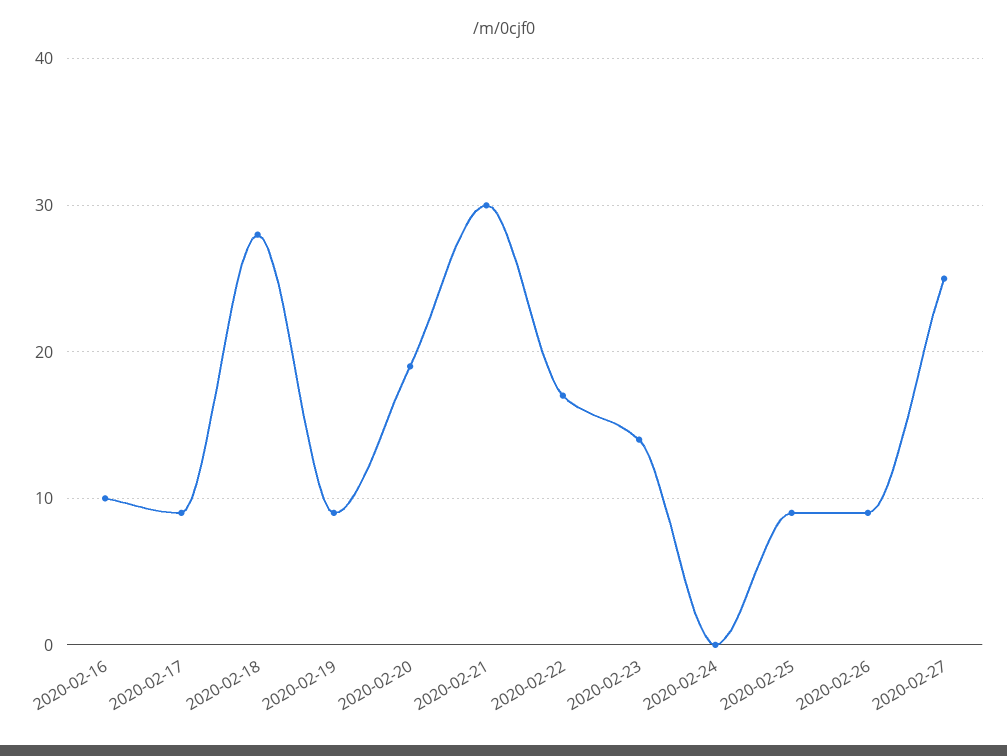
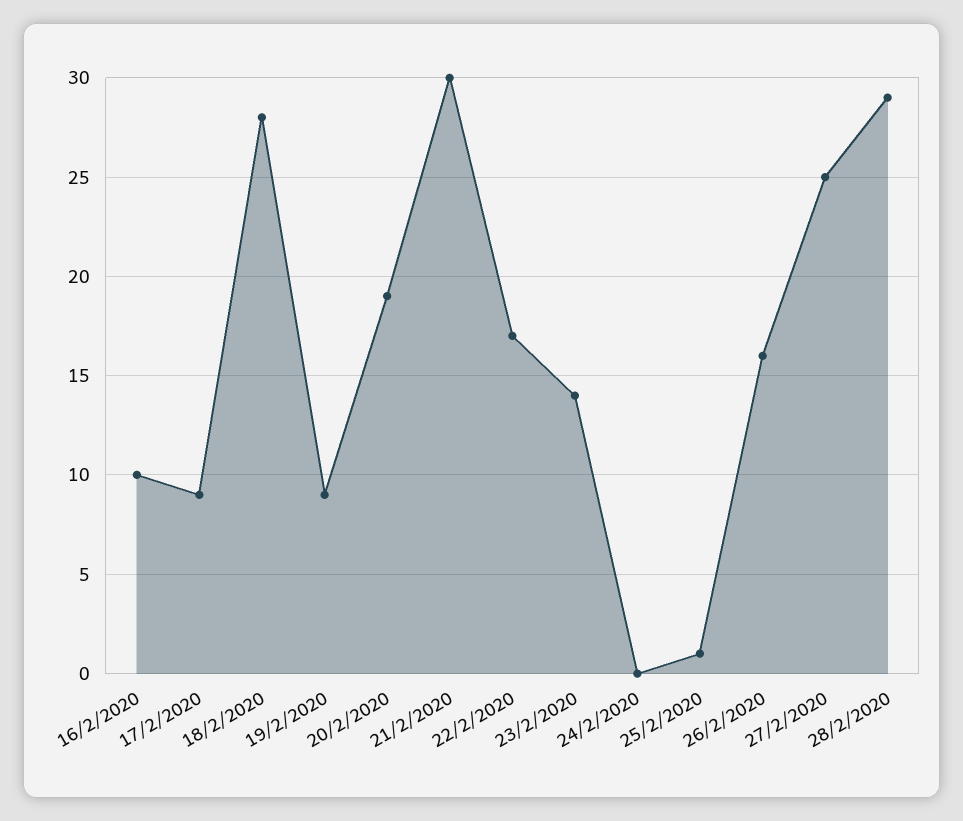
2020-02-25: 9 -> 1
2020-02-26: 9 -> 16
28/2/2020: none -> 29

